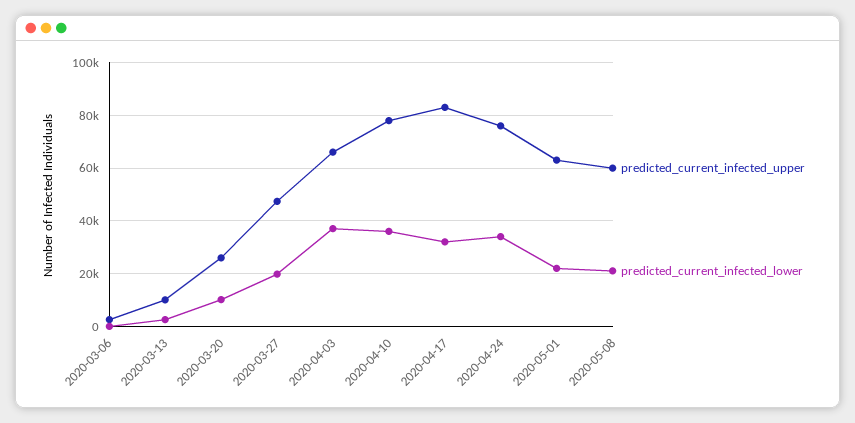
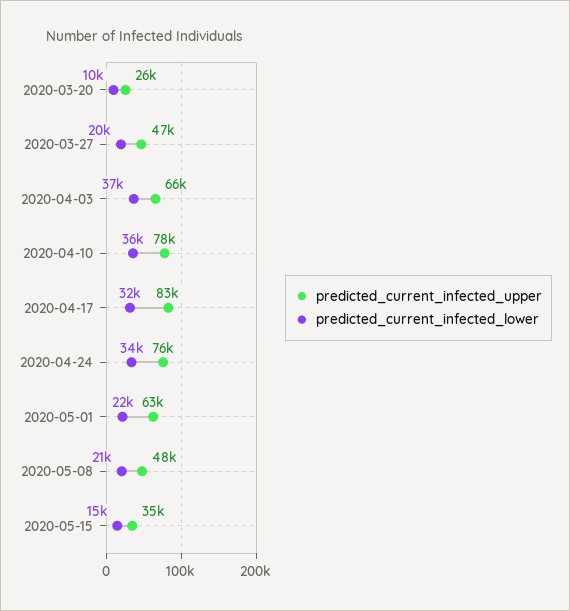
predicted_current_infected_upper, 2020-03-06: 2500 -> none
predicted_current_infected_lower, 2020-03-06: 0 -> none
predicted_current_infected_upper, 2020-03-13: 10000 -> none
predicted_current_infected_lower, 2020-03-13: 2500 -> none
predicted_current_infected_upper, 2020-05-08: 60000 -> 48000
predicted_current_infected_upper, 2020-05-15: none -> 35000
predicted_current_infected_lower, 2020-05-15: none -> 15000

